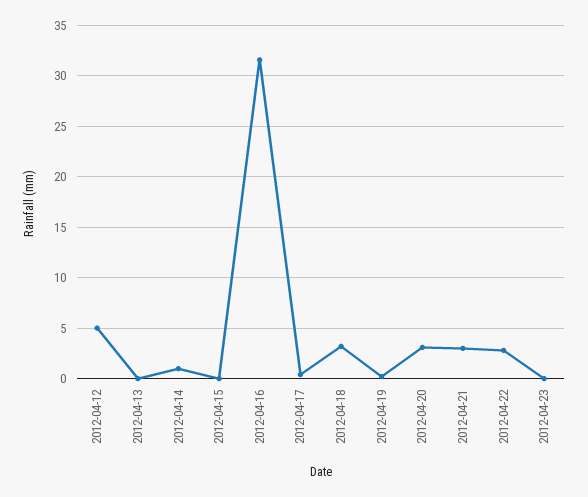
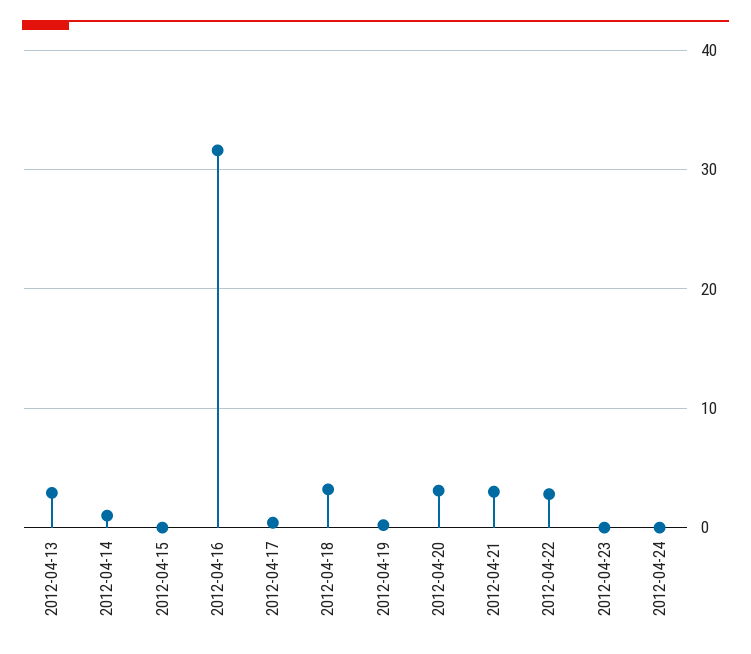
2012-04-12: 5 -> none
2012-04-13: 0 -> 3
2012-04-24: none -> 0

